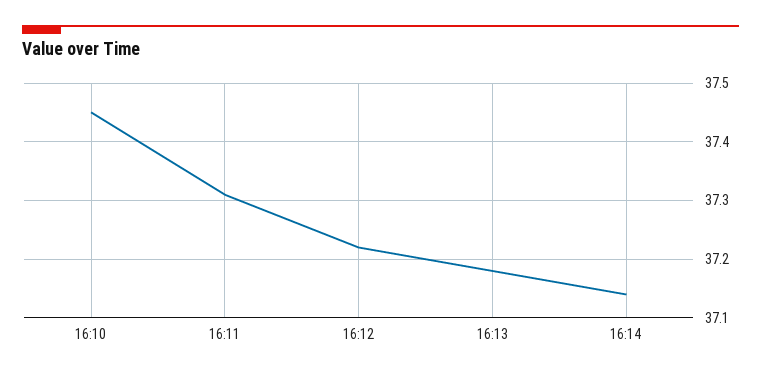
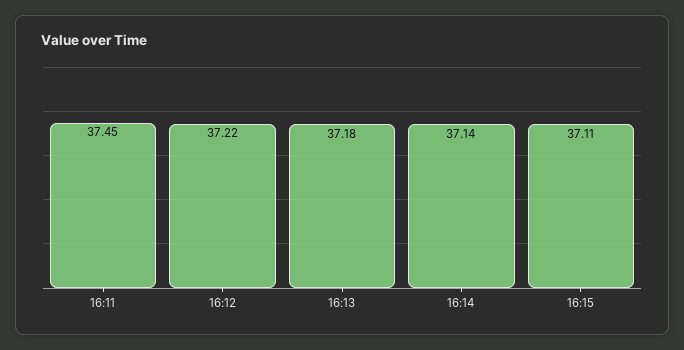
16:10: 37.45 -> none
16:11: 37.3 -> 37.45
16:15: none -> 37.11

